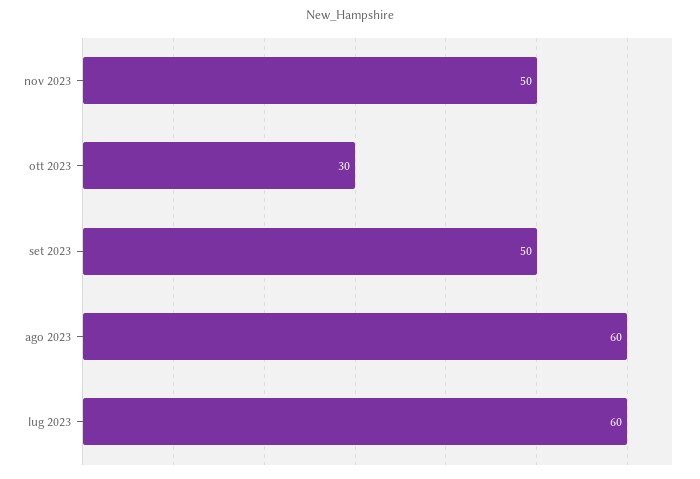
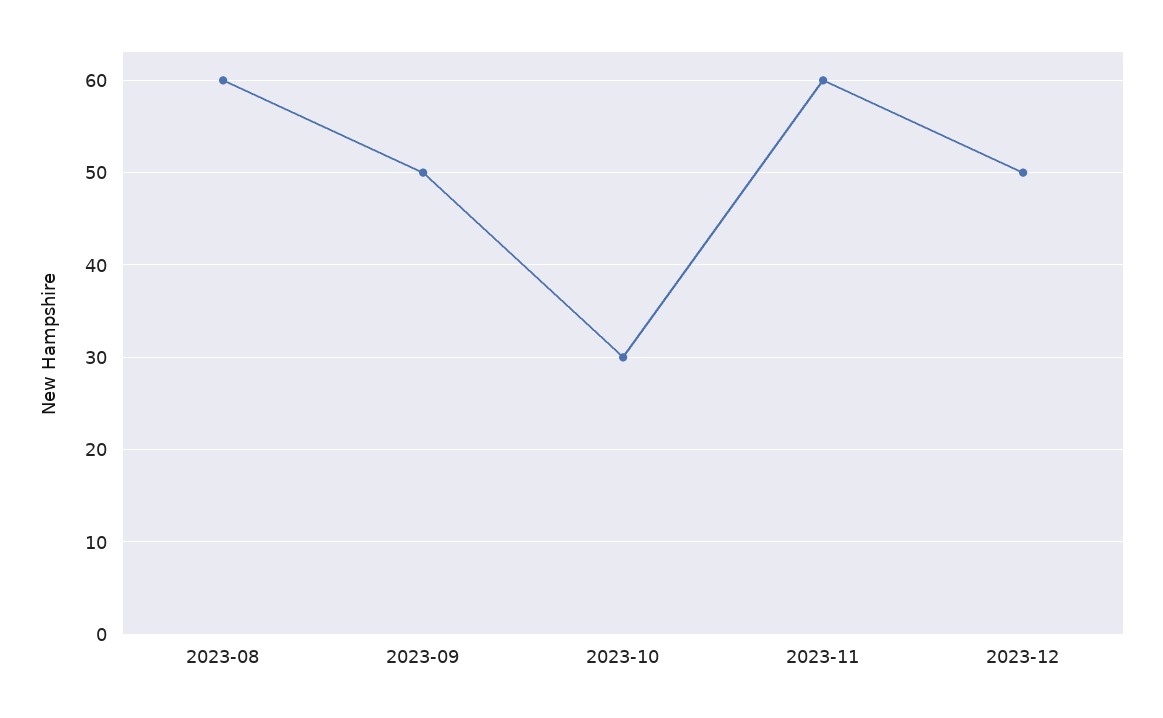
nov 2023: 50 -> 60
lug 2023: 60 -> none
2023-12: none -> 50

